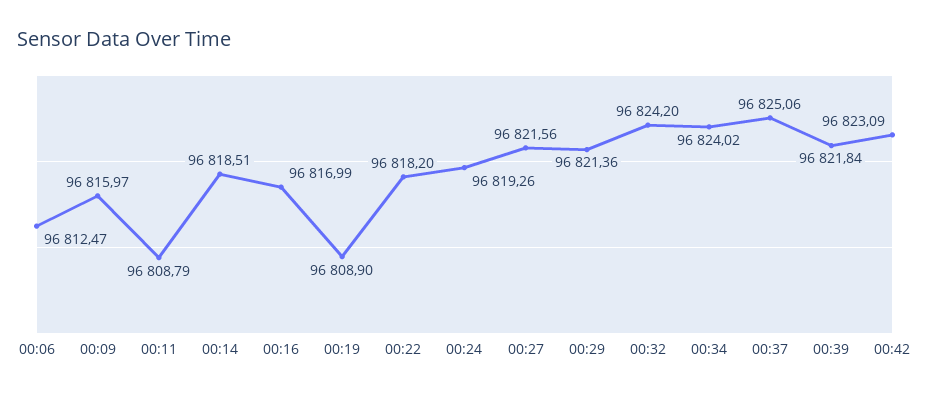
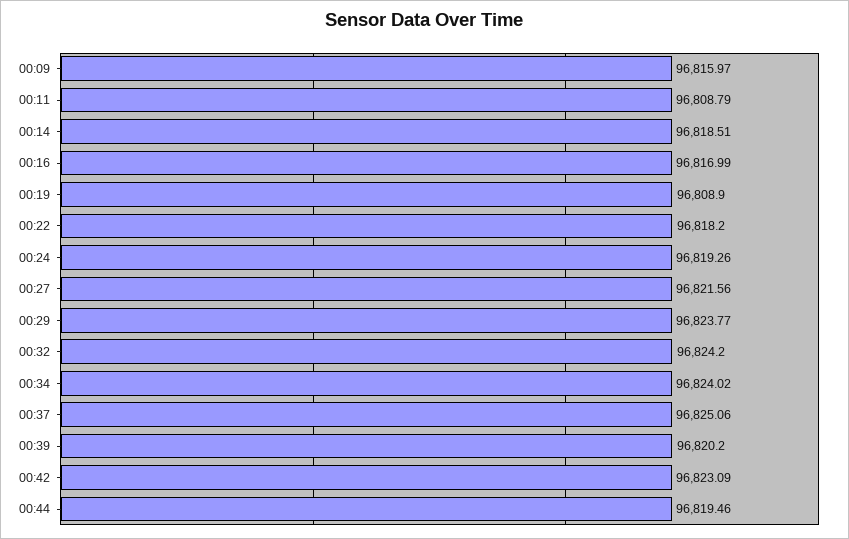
00:06: 96812.47 -> none
00:29: 96821.36 -> 96823.77
00:39: 96821.84 -> 96820.2
00:44: none -> 96819.46

